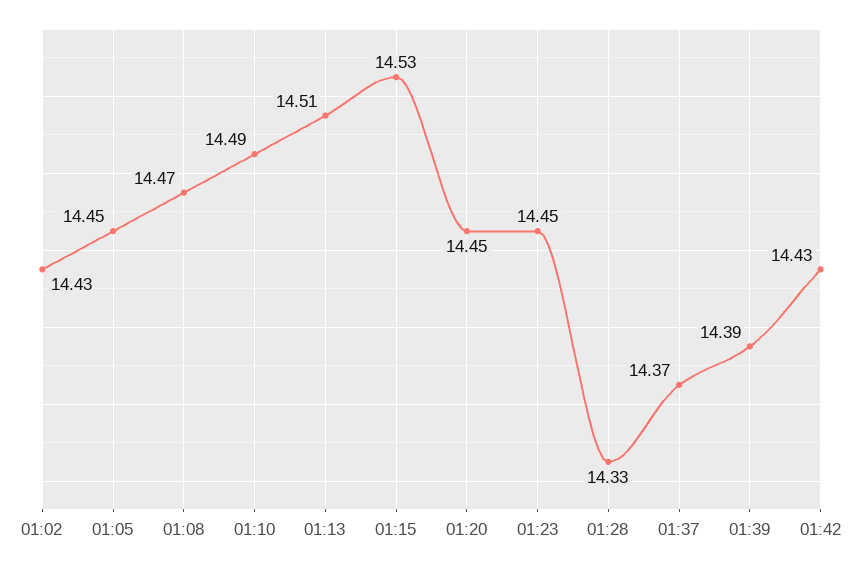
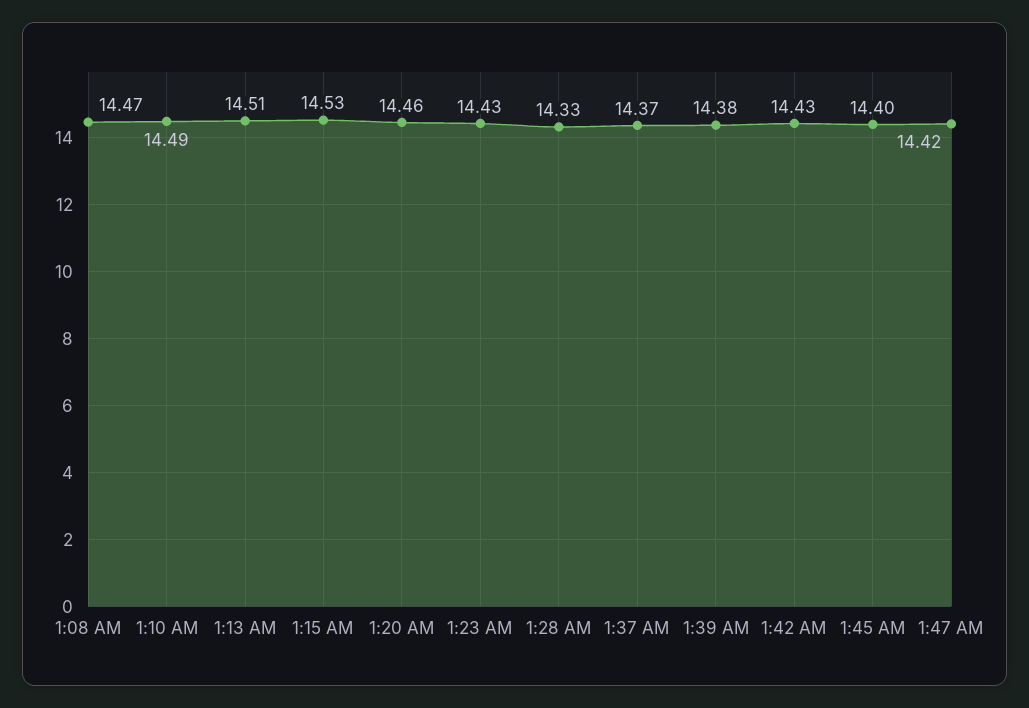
01:02: 14.43 -> none
01:05: 14.45 -> none
01:20: 14.45 -> 14.46
01:23: 14.45 -> 14.43
01:39: 14.39 -> 14.38
1:45 AM: none -> 14.4
1:47 AM: none -> 14.42

